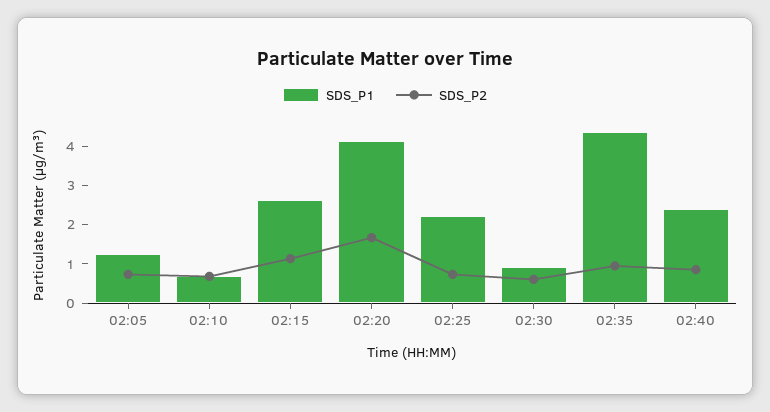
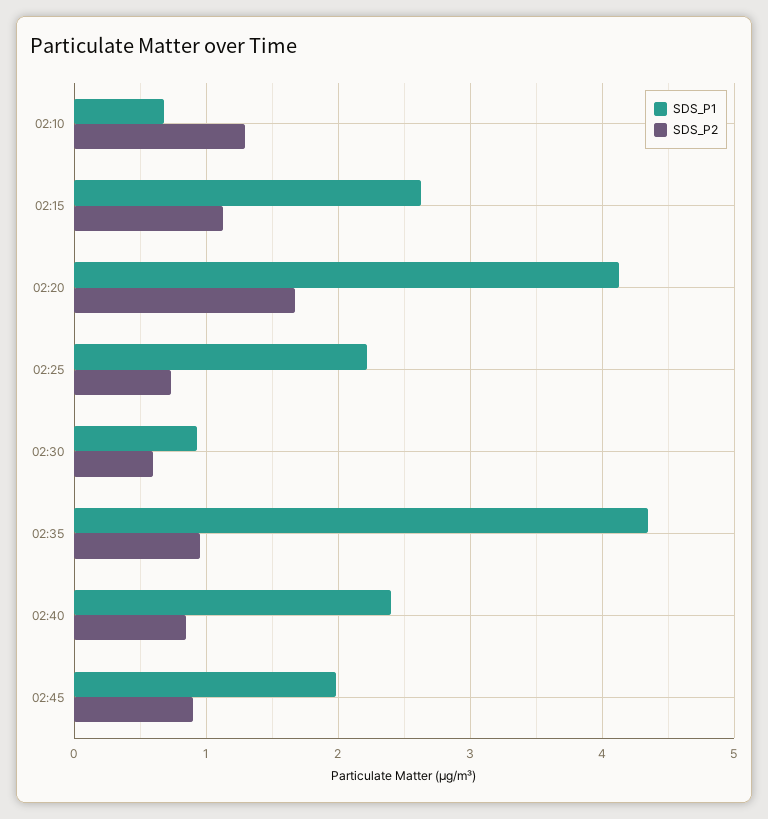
SDS_P1, 02:05: 1.25 -> none
SDS_P2, 02:05: 0.75 -> none
SDS_P2, 02:10: 0.75 -> 1.3
SDS_P1, 02:45: none -> 2
SDS_P2, 02:45: none -> 0.9

